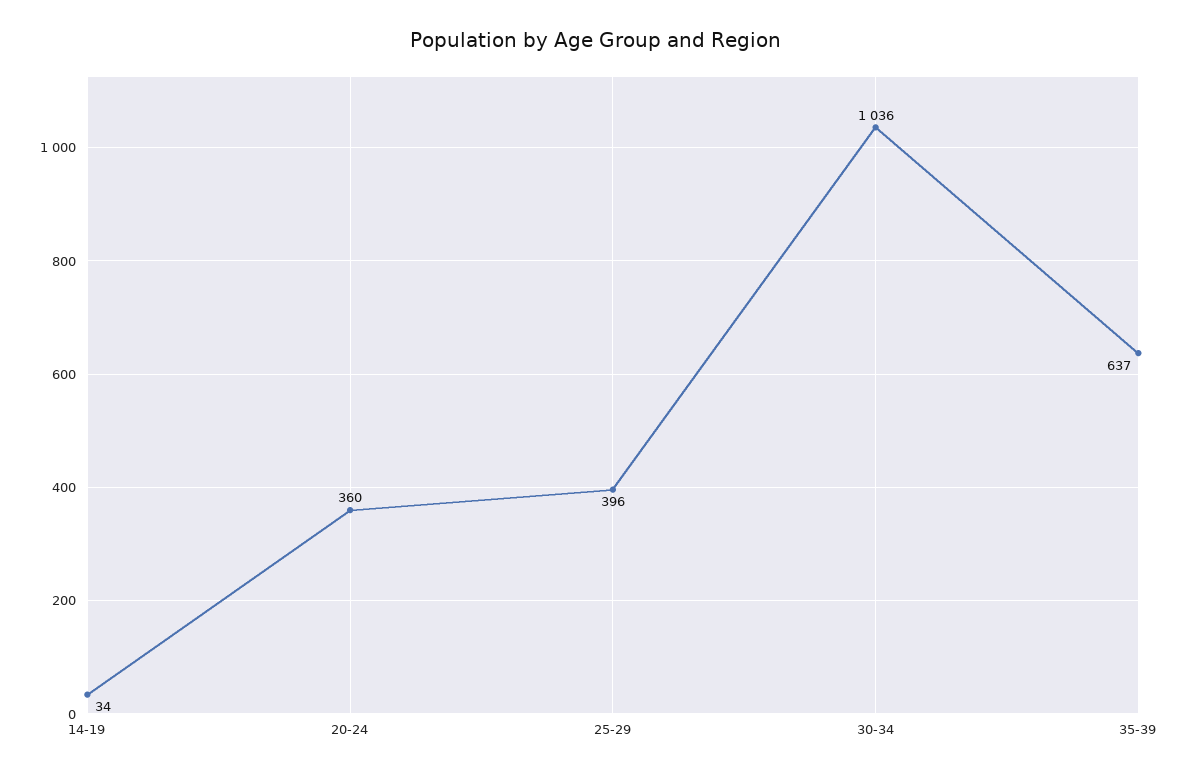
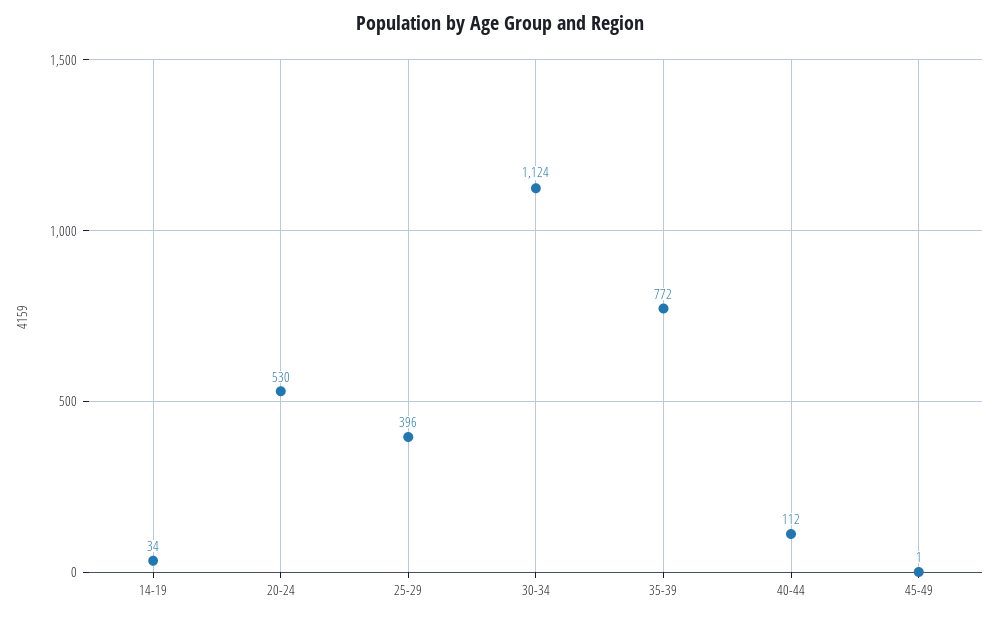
20-24: 360 -> 530
30-34: 1036 -> 1124
35-39: 637 -> 772
40-44: none -> 112
45-49: none -> 1

